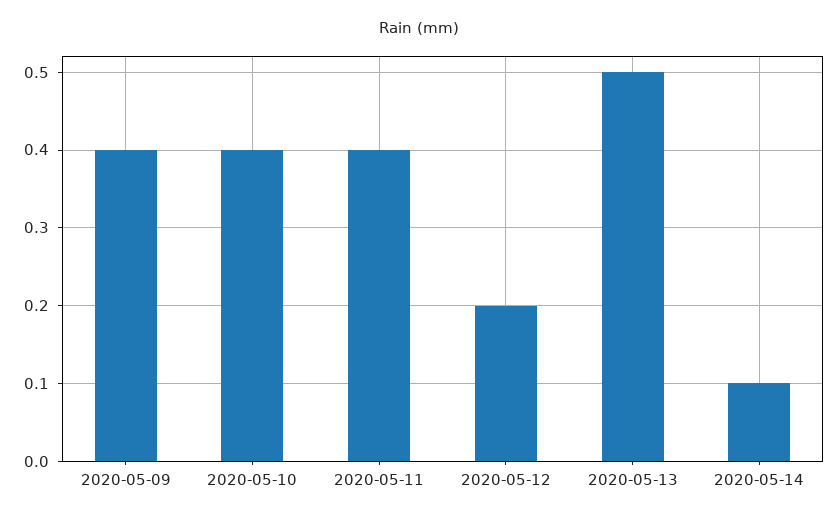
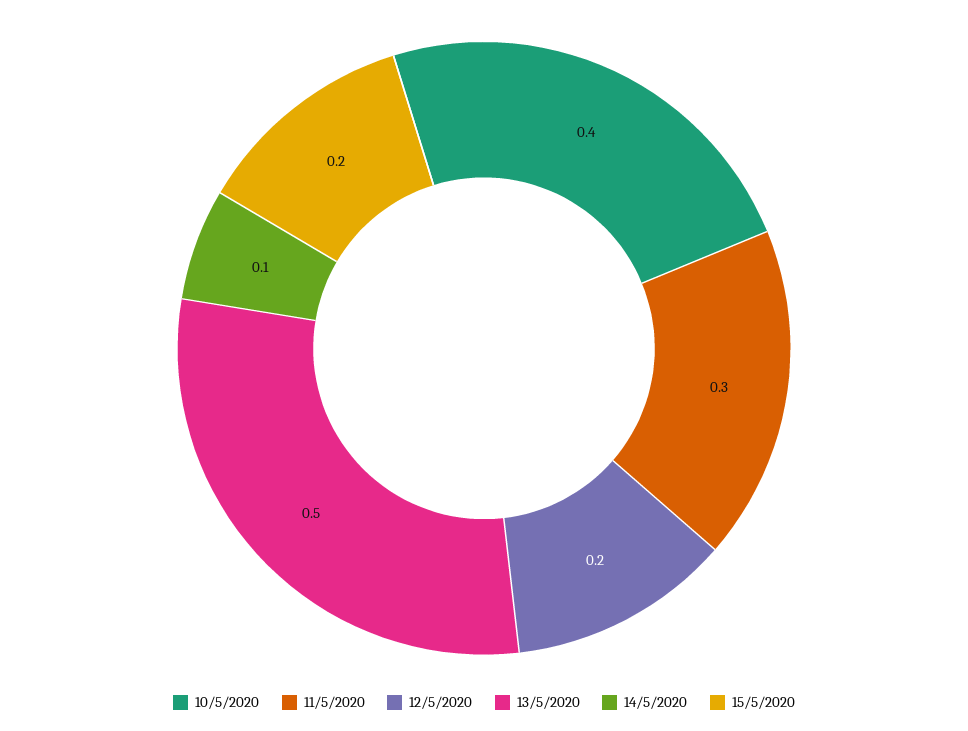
2020-05-09: 0.4 -> none
2020-05-11: 0.4 -> 0.3
15/5/2020: none -> 0.2

